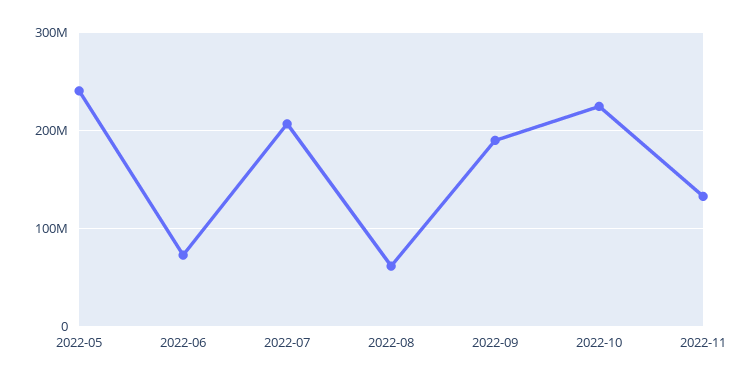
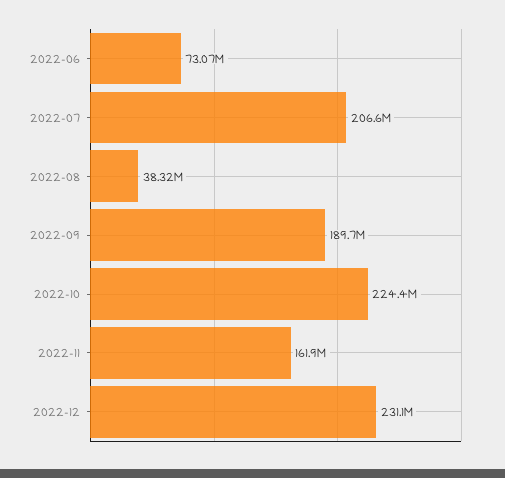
2022-05: 240000000 -> none
2022-08: 60000000 -> 38320000
2022-11: 130000000 -> 161900000
2022-12: none -> 231100000

